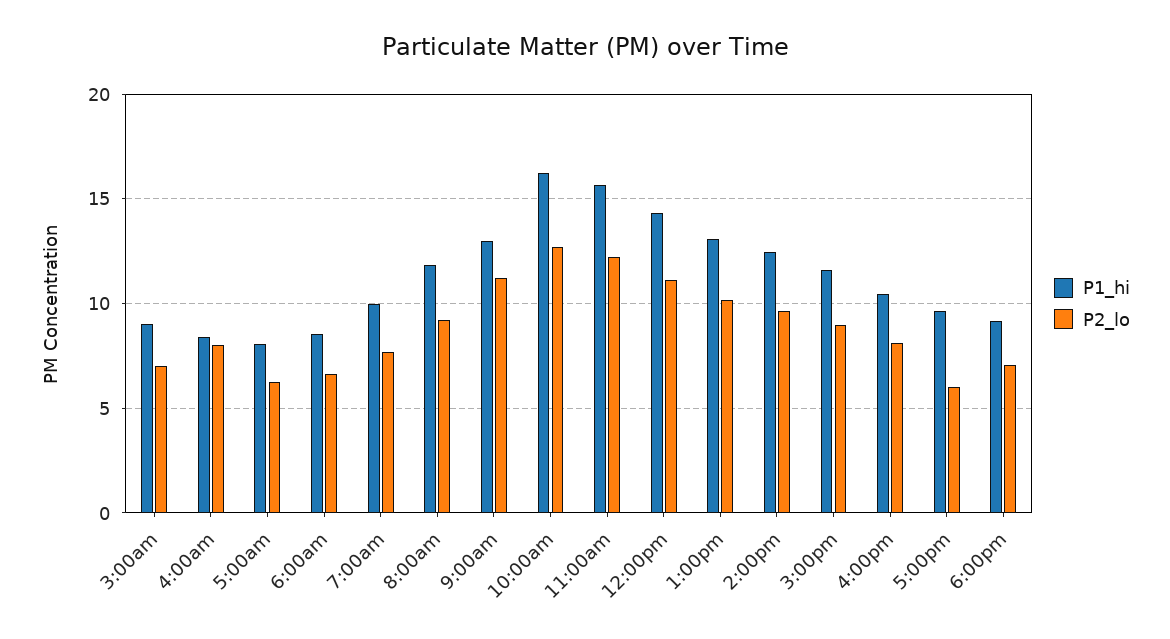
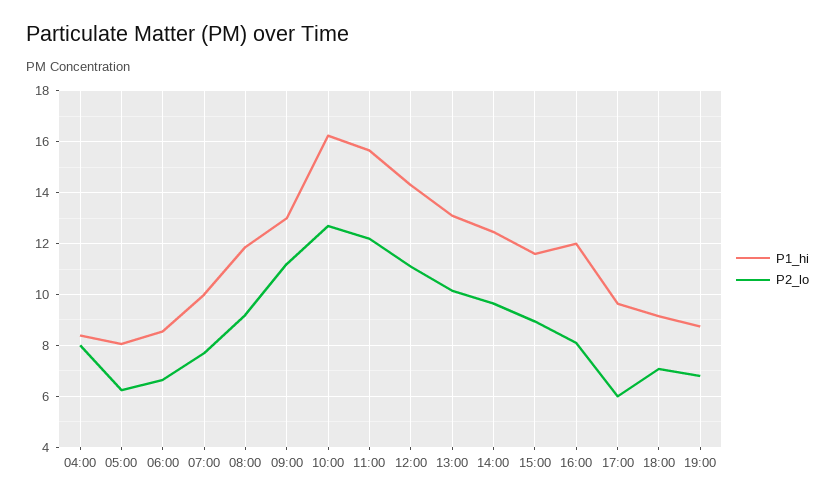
P1_hi, 3:00am: 9 -> none
P2_lo, 3:00am: 7 -> none
P1_hi, 4:00pm: 10.5 -> 12
P1_hi, 19:00: none -> 8.75
P2_lo, 19:00: none -> 6.75

